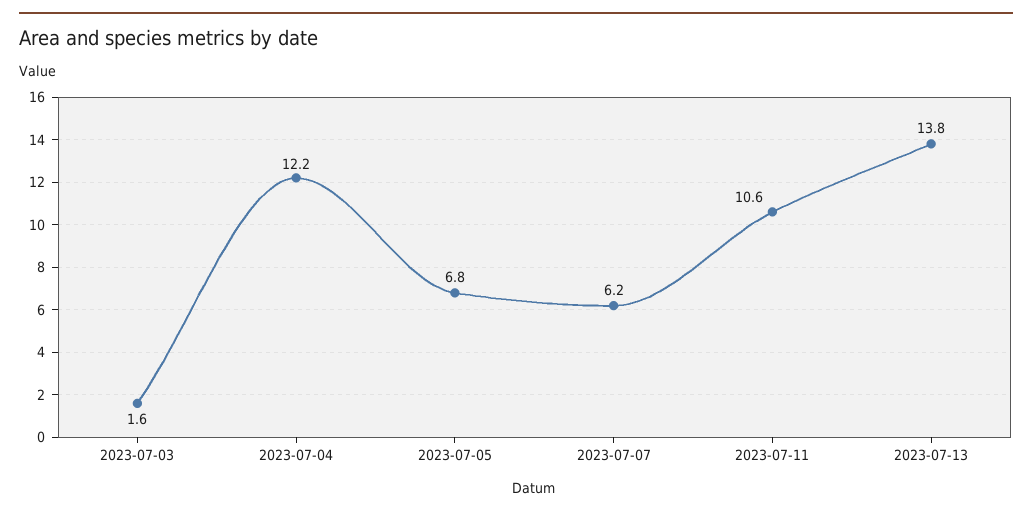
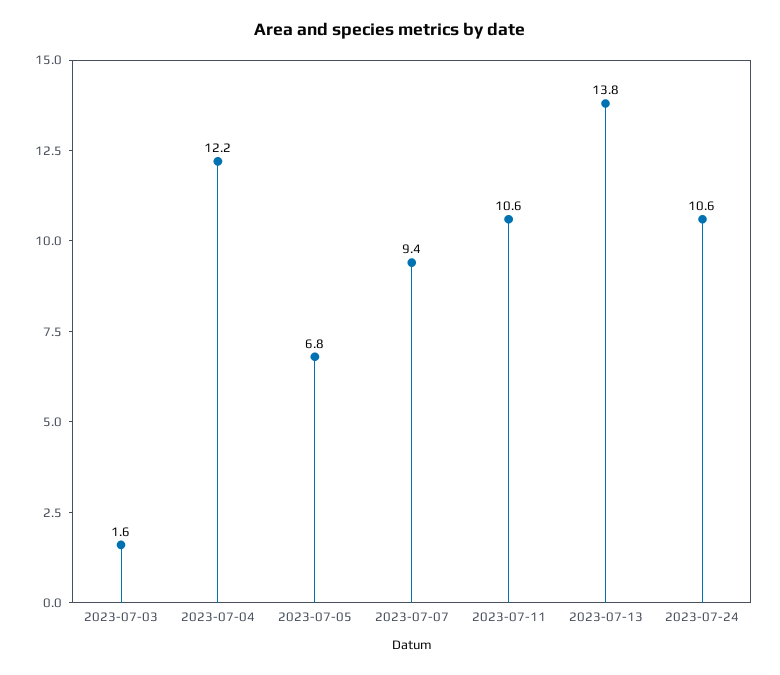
2023-07-07: 6.2 -> 9.4
2023-07-24: none -> 10.6

